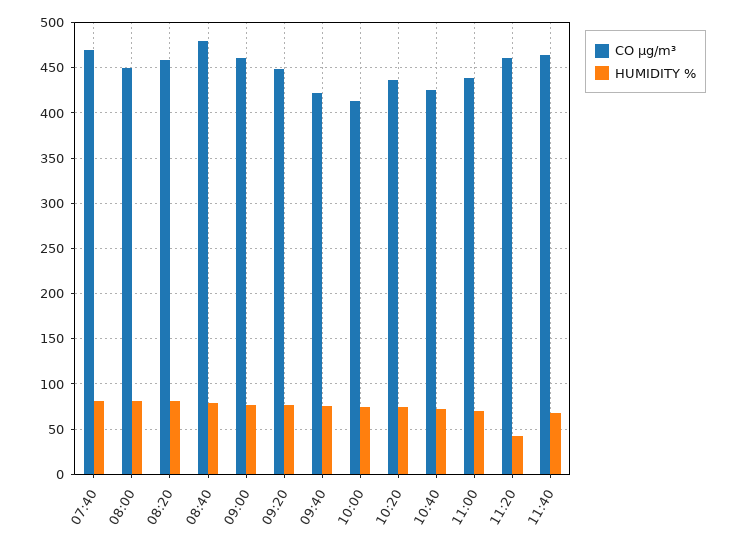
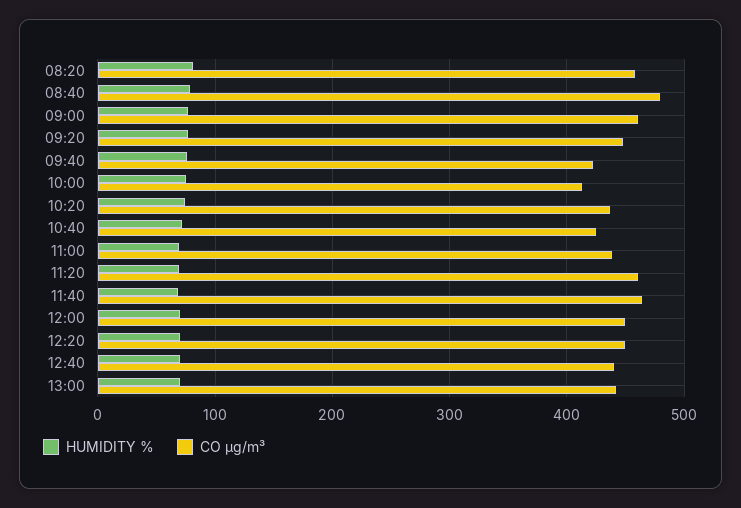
CO µg/m³, 07:40: 470 -> none
HUMIDITY %, 07:40: 80 -> none
CO µg/m³, 08:00: 450 -> none
HUMIDITY %, 08:00: 80 -> none
HUMIDITY %, 11:20: 40 -> 70
HUMIDITY %, 12:00: none -> 70
CO µg/m³, 12:00: none -> 450
HUMIDITY %, 12:20: none -> 70
CO µg/m³, 12:20: none -> 450
HUMIDITY %, 12:40: none -> 70
CO µg/m³, 12:40: none -> 440
HUMIDITY %, 13:00: none -> 70
CO µg/m³, 13:00: none -> 440

